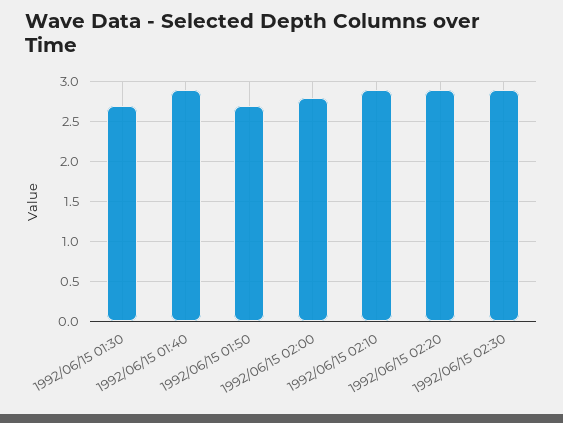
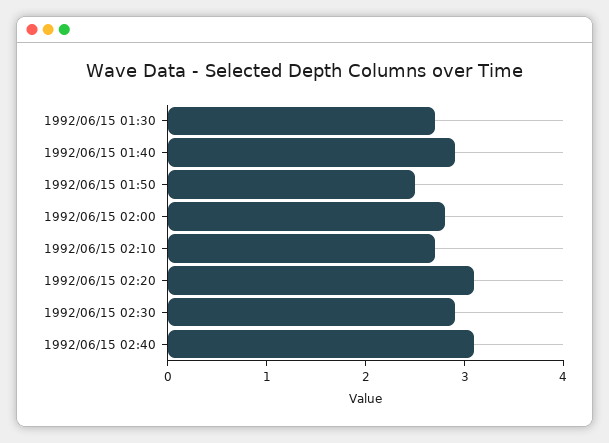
1992/06/15 01:50: 2.7 -> 2.5
1992/06/15 02:10: 2.9 -> 2.7
1992/06/15 02:20: 2.9 -> 3.1
1992/06/15 02:40: none -> 3.1

